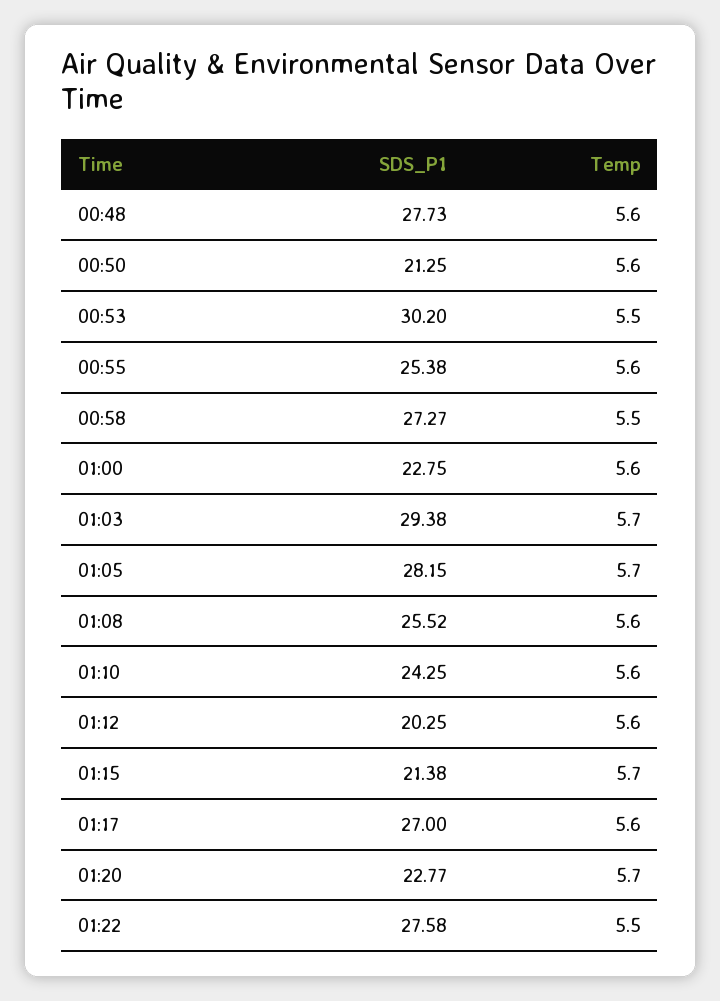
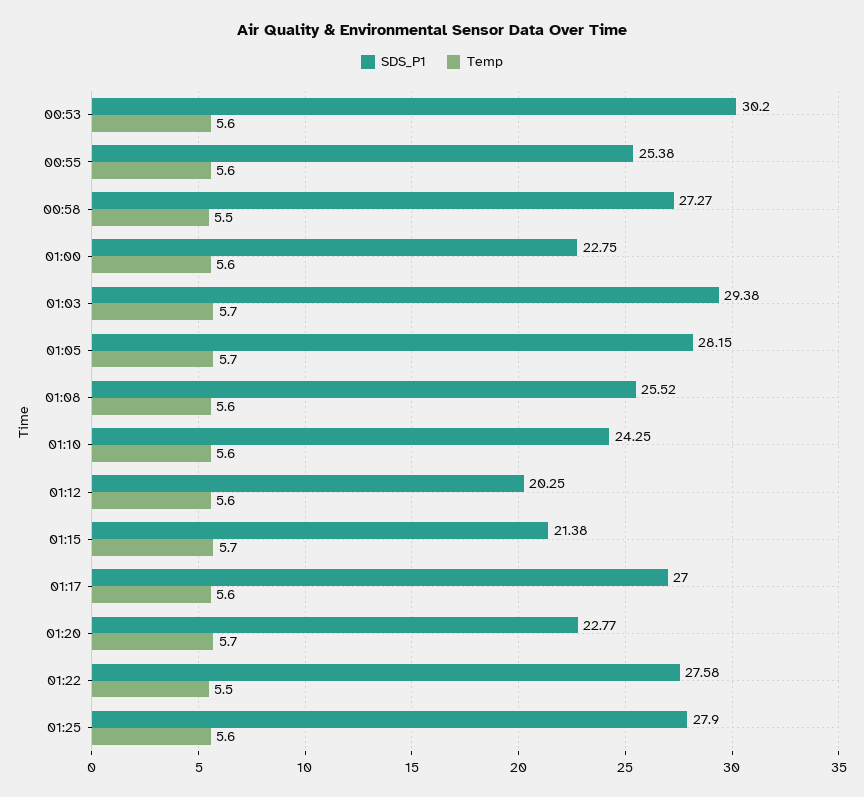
SDS_P1, 00:48: 27.73 -> none
Temp, 00:48: 5.6 -> none
SDS_P1, 00:50: 21.25 -> none
Temp, 00:50: 5.6 -> none
Temp, 00:53: 5.5 -> 5.6
SDS_P1, 01:25: none -> 27.9
Temp, 01:25: none -> 5.6

